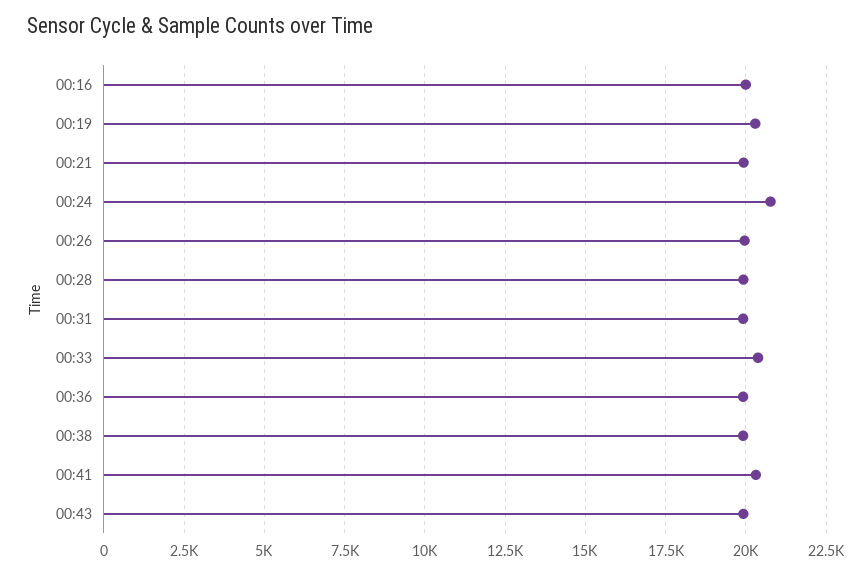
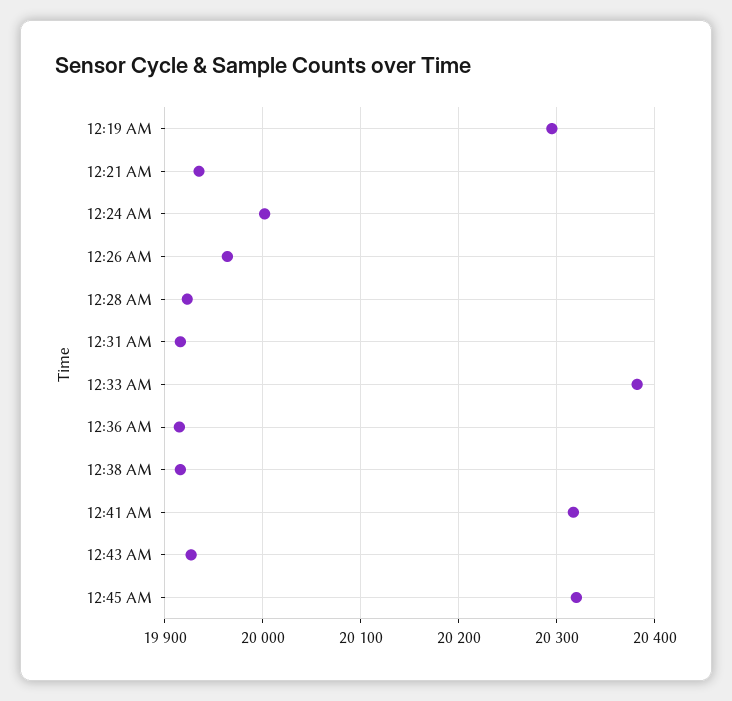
00:16: 20000 -> none
00:24: 20750 -> 20000
12:45 AM: none -> 20320

